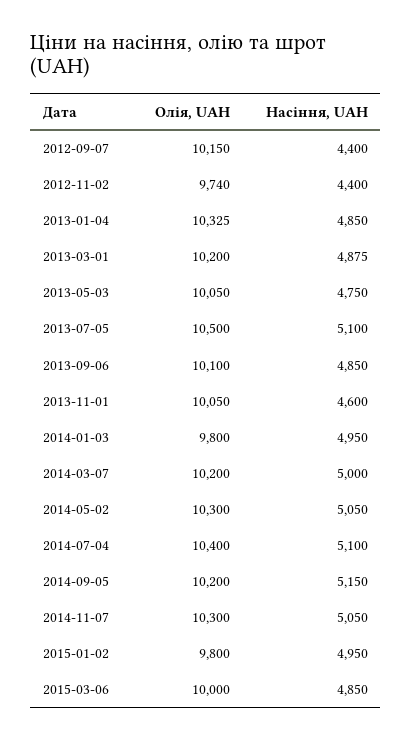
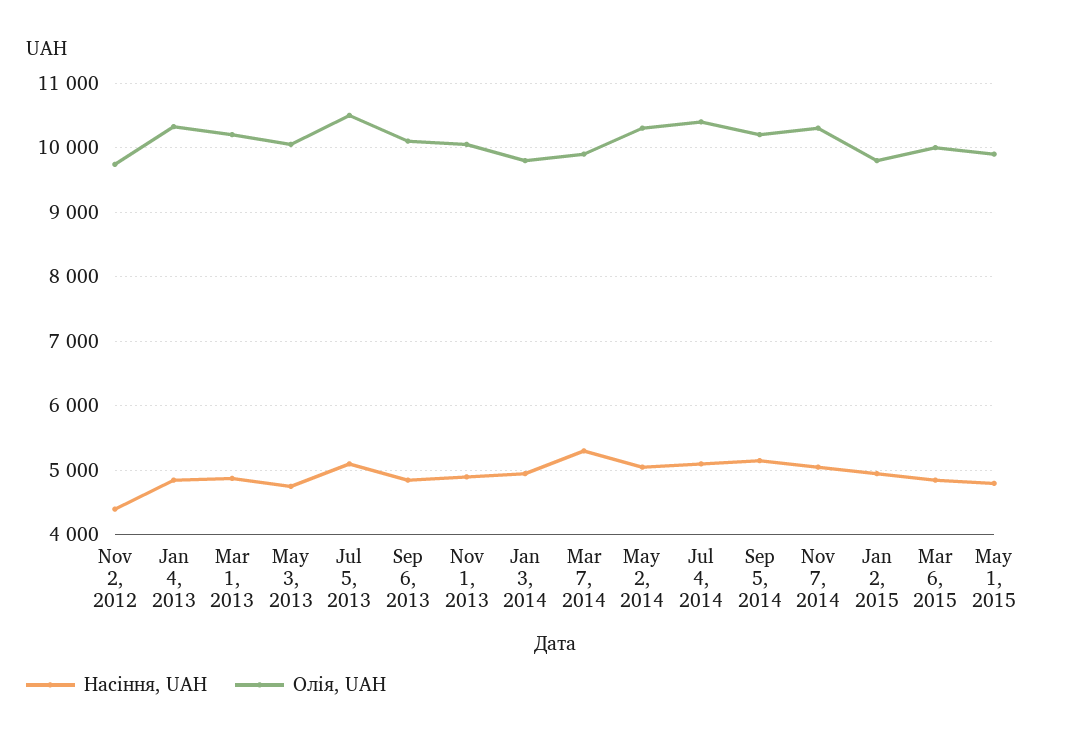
Олія, UAH, 2012-09-07: 10150 -> none
Насіння, UAH, 2012-09-07: 4400 -> none
Насіння, UAH, 2013-11-01: 4600 -> 4900
Олія, UAH, 2014-03-07: 10200 -> 9900
Насіння, UAH, 2014-03-07: 5000 -> 5300
Насіння, UAH, May 1, 2015: none -> 4800
Олія, UAH, May 1, 2015: none -> 9900

